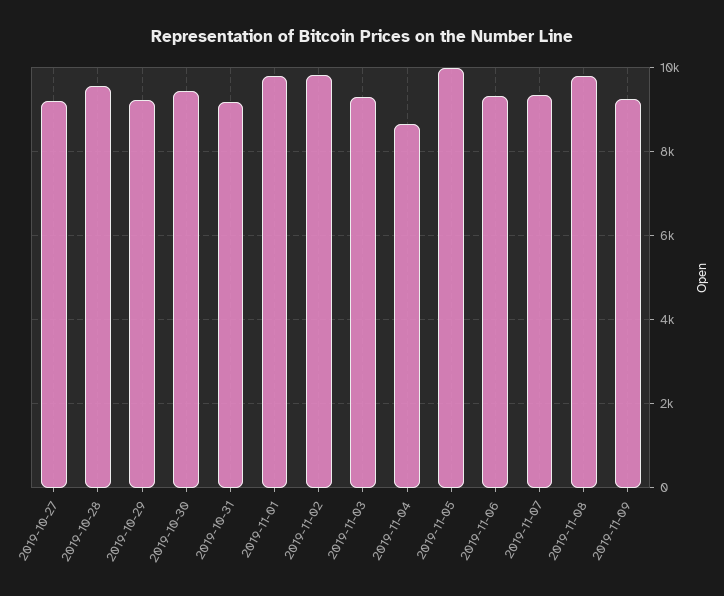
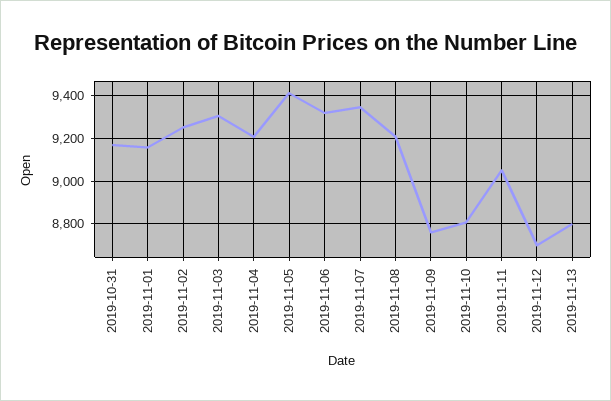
2019-10-27: 9200 -> none
2019-10-28: 9600 -> none
2019-10-29: 9200 -> none
2019-10-30: 9400 -> none
2019-11-01: 9800 -> 9150
2019-11-02: 9800 -> 9250
2019-11-04: 8600 -> 9200
2019-11-05: 10000 -> 9400
2019-11-08: 9800 -> 9200
2019-11-09: 9200 -> 8750
2019-11-10: none -> 8800
2019-11-11: none -> 9050
2019-11-12: none -> 8700
2019-11-13: none -> 8800

